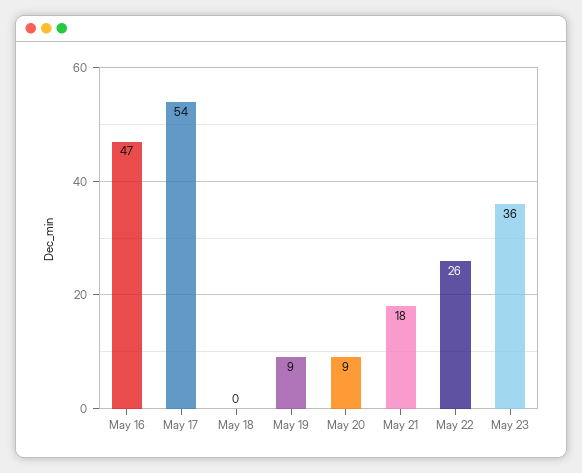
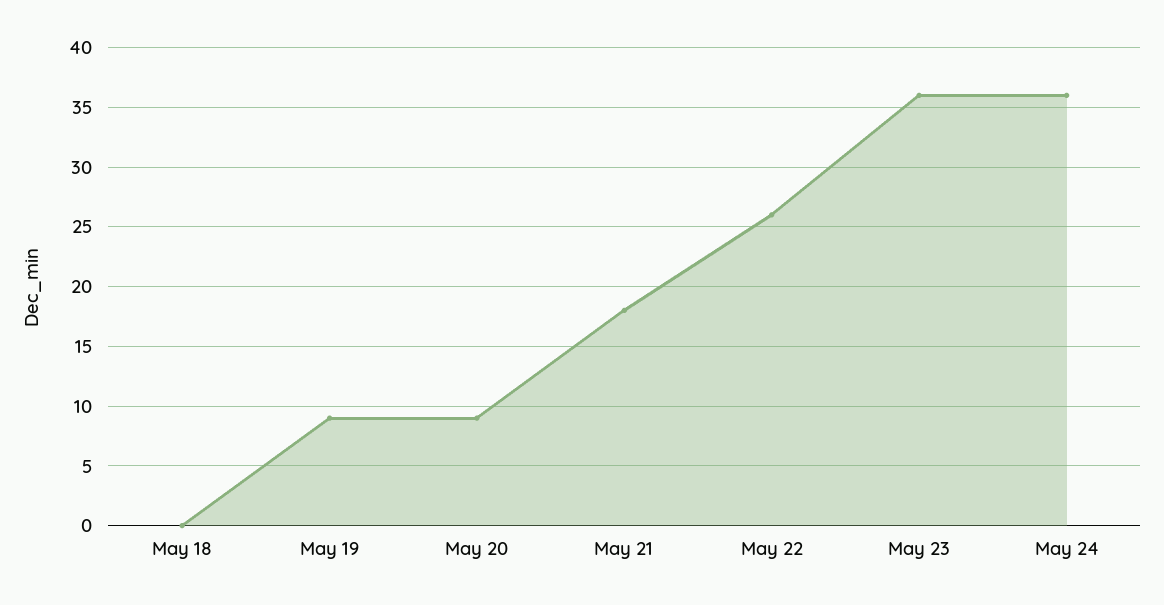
May 16: 47 -> none
May 17: 54 -> none
May 24: none -> 36

